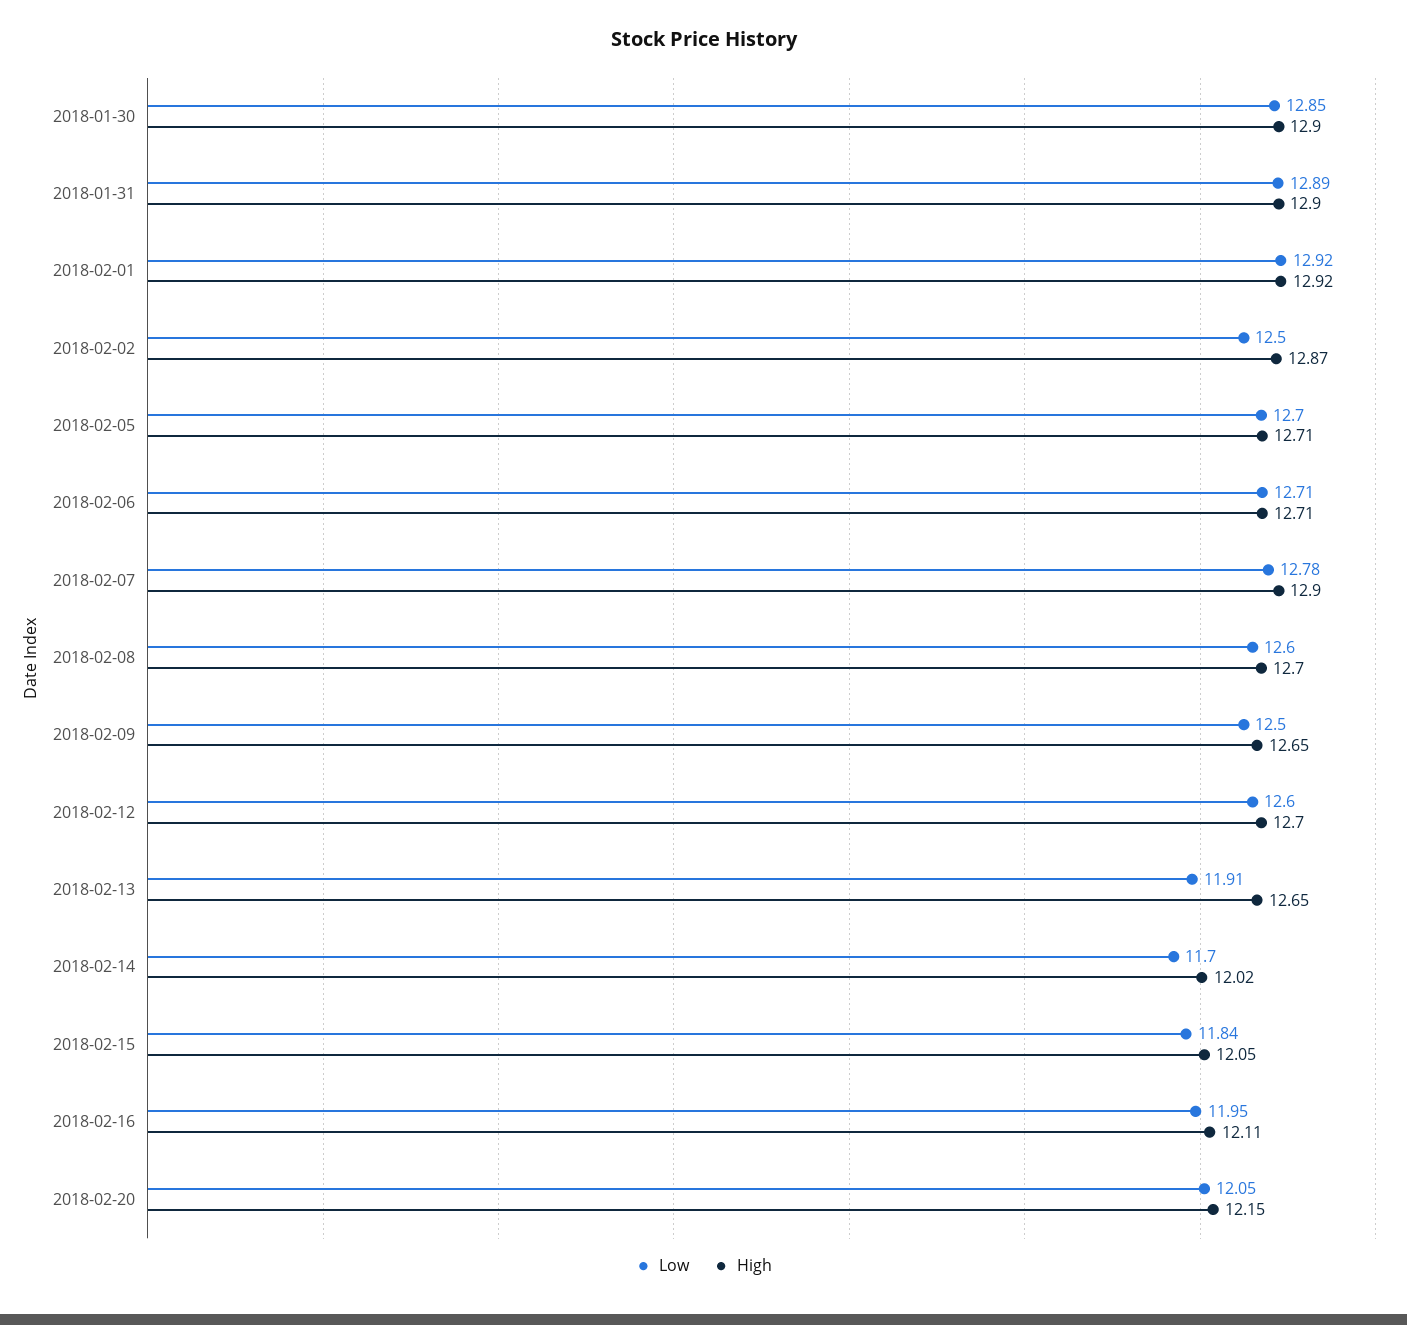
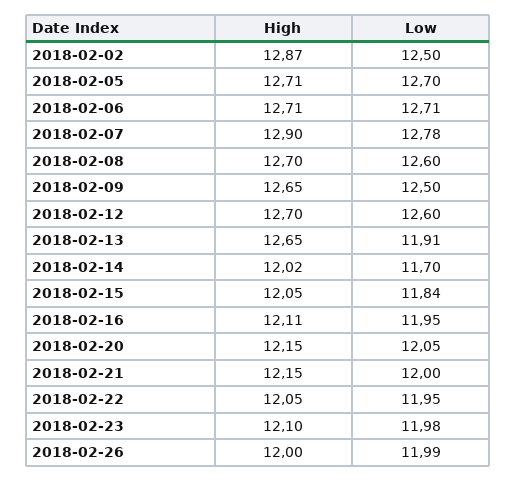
Low, 2018-01-30: 12.85 -> none
High, 2018-01-30: 12.9 -> none
Low, 2018-01-31: 12.89 -> none
High, 2018-01-31: 12.9 -> none
Low, 2018-02-01: 12.92 -> none
High, 2018-02-01: 12.92 -> none
High, 2018-02-21: none -> 12.15
Low, 2018-02-21: none -> 12
High, 2018-02-22: none -> 12.05
Low, 2018-02-22: none -> 11.95
High, 2018-02-23: none -> 12.1
Low, 2018-02-23: none -> 11.98
High, 2018-02-26: none -> 12
Low, 2018-02-26: none -> 11.99

